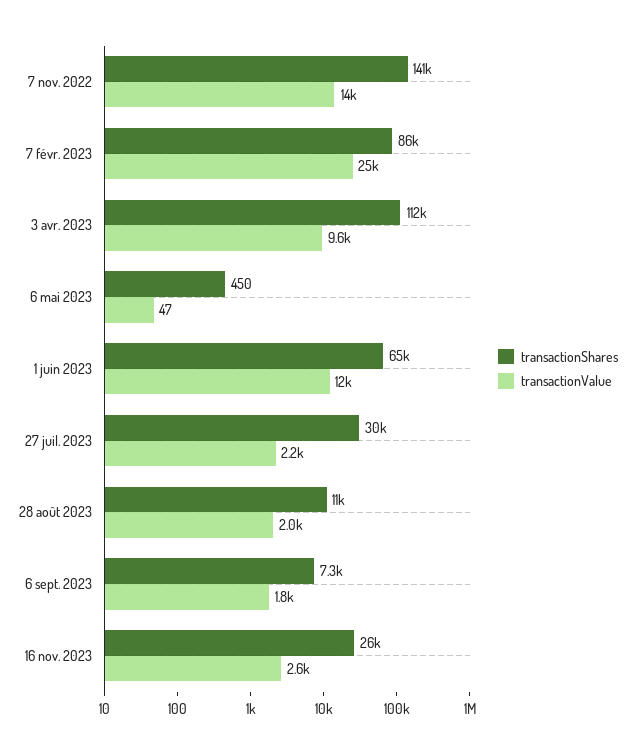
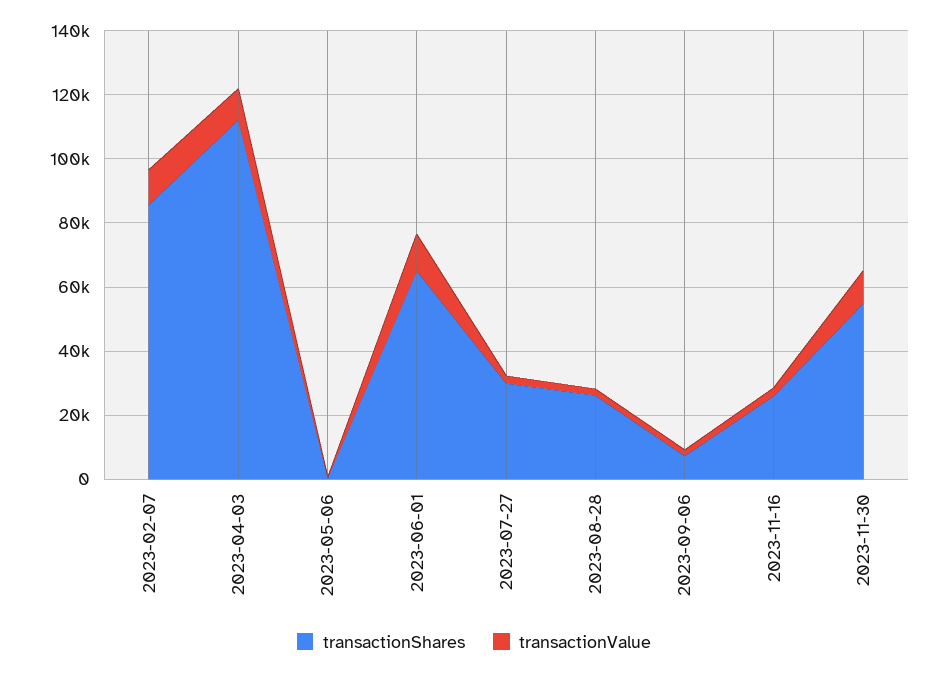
transactionShares, 7 nov. 2022: 141000 -> none
transactionValue, 7 nov. 2022: 14000 -> none
transactionValue, 7 févr. 2023: 25000 -> 10000
transactionShares, 28 août 2023: 11000 -> 25000
transactionShares, 2023-11-30: none -> 55000
transactionValue, 2023-11-30: none -> 10000

